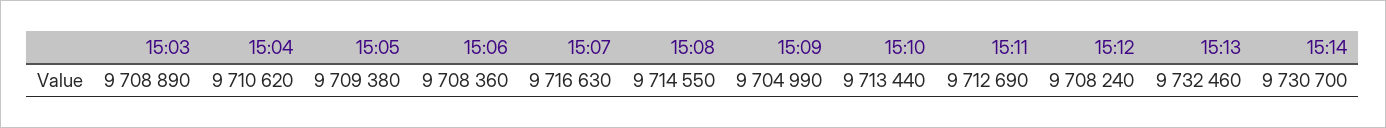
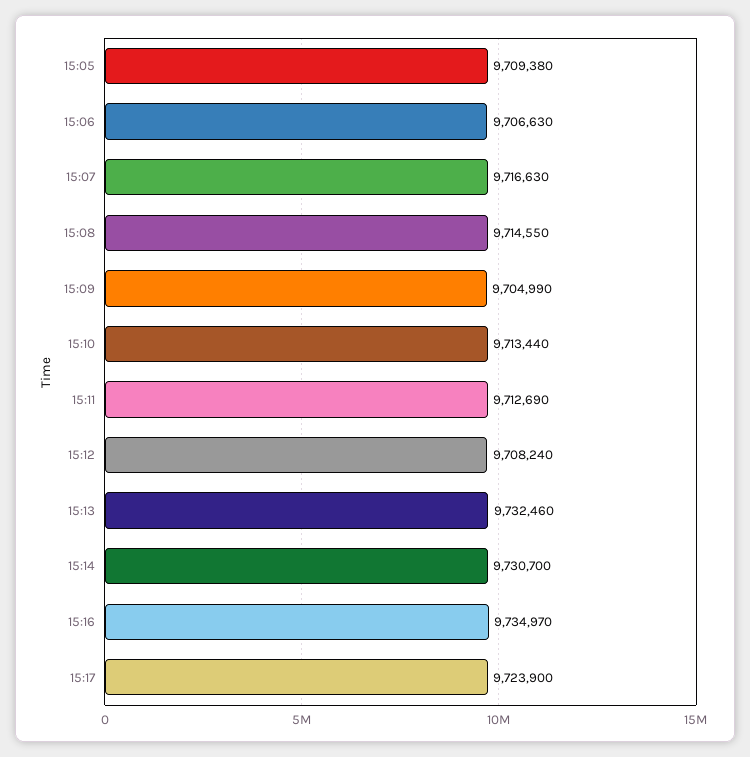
15:03: 9708890 -> none
15:04: 9710620 -> none
15:06: 9708360 -> 9706630
15:16: none -> 9734970
15:17: none -> 9723900

